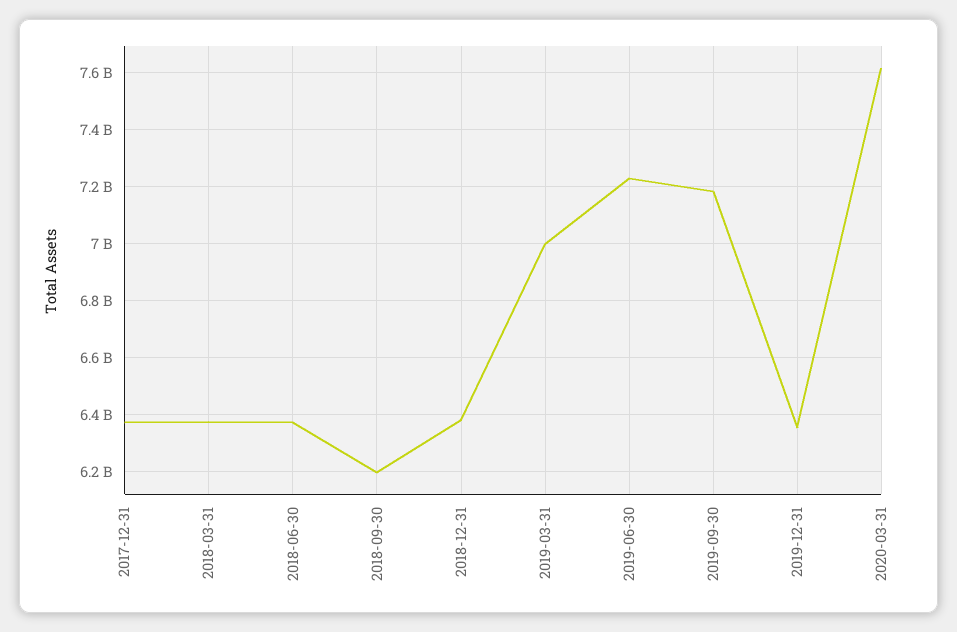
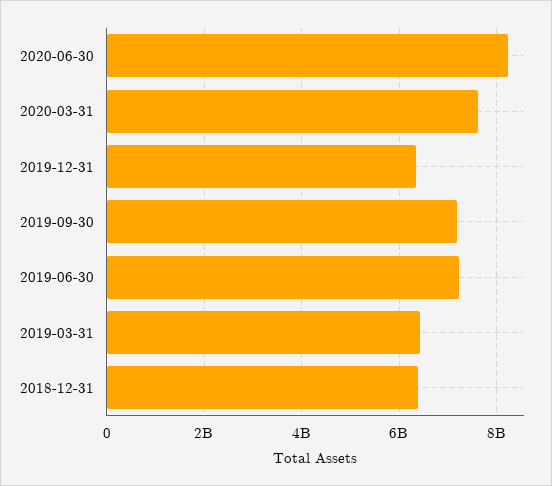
2017-12-31: 6375000000 -> none
2018-03-31: 6375000000 -> none
2018-06-30: 6375000000 -> none
2018-09-30: 6200000000 -> none
2019-03-31: 7000000000 -> 6400000000
2020-06-30: none -> 8200000000

